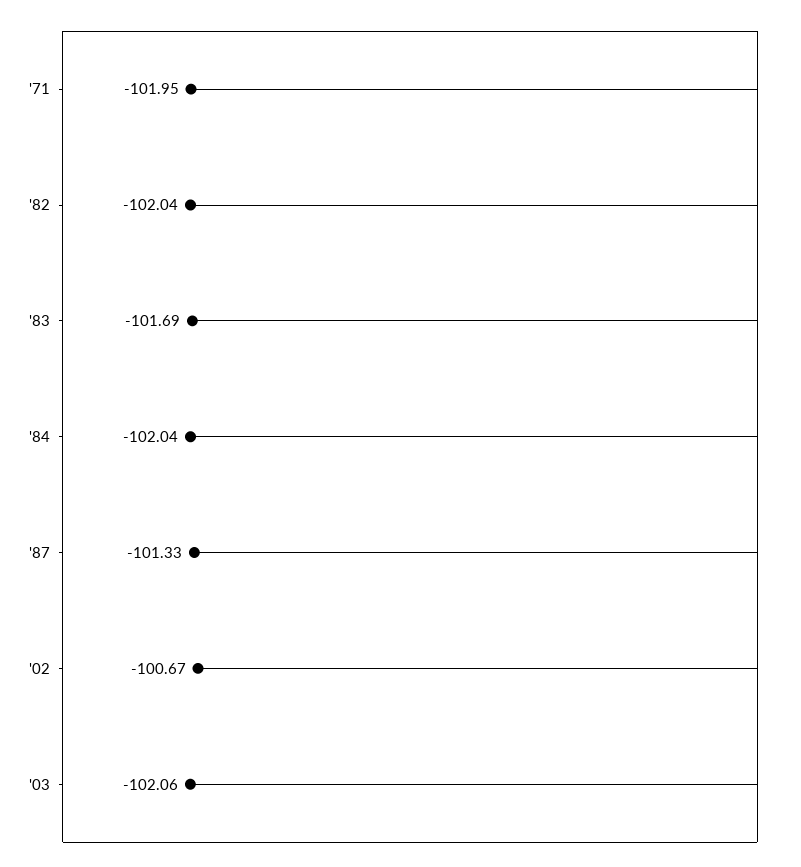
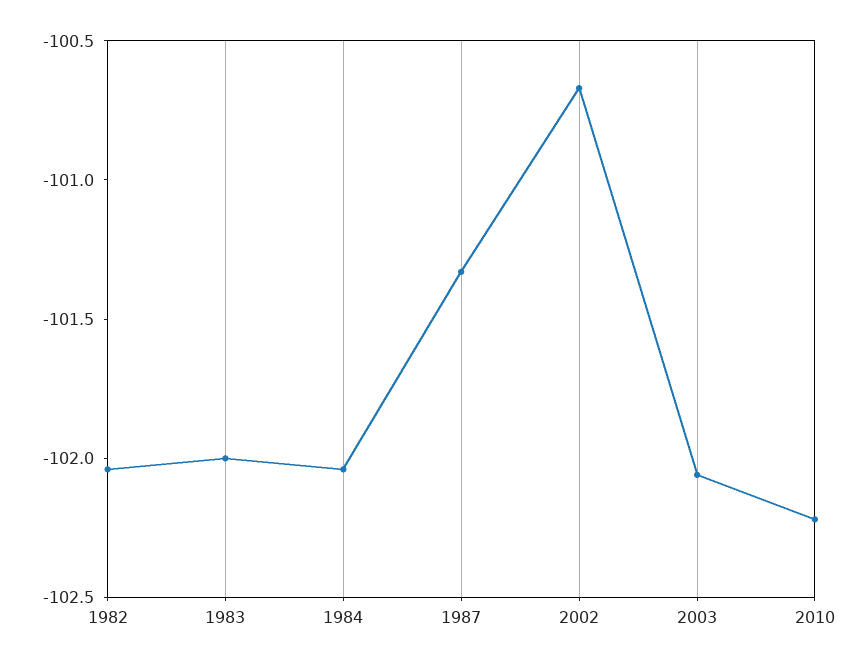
'71: -101.95 -> none
'83: -101.69 -> -102
2010: none -> -102.2

